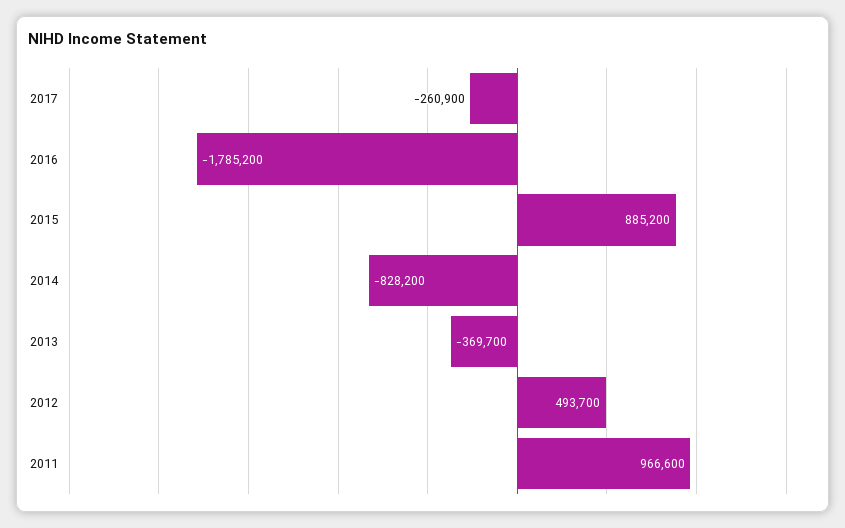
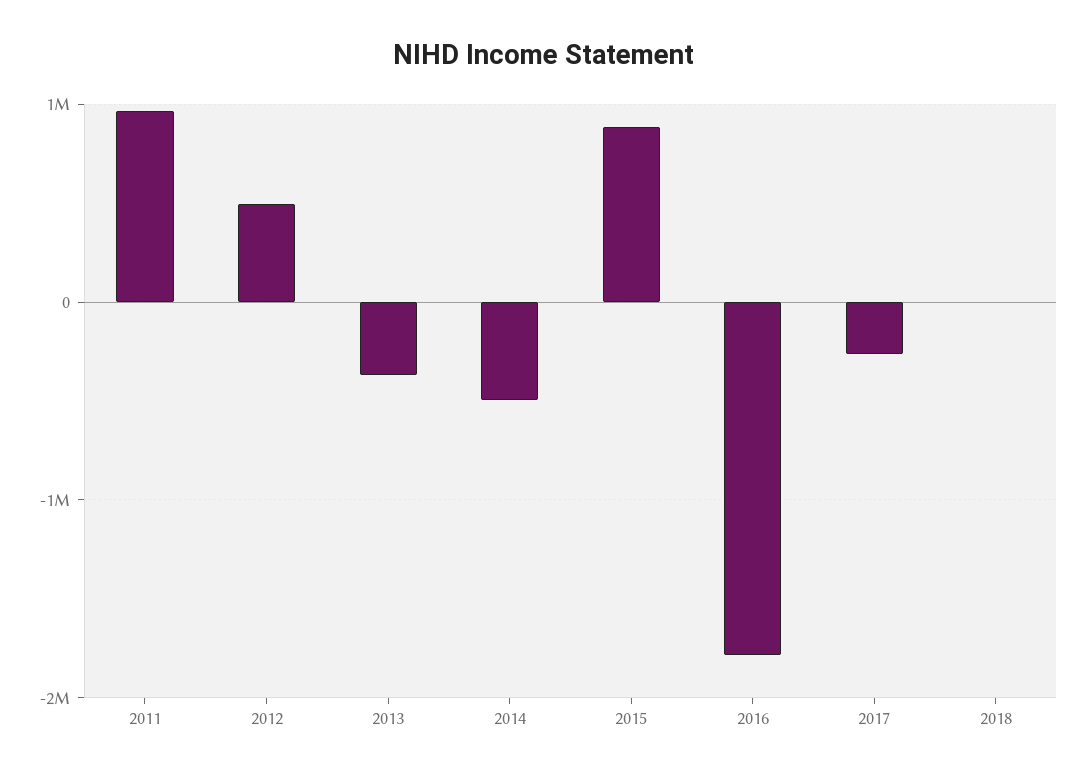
2014: -828200 -> -500000
2018: none -> 0

